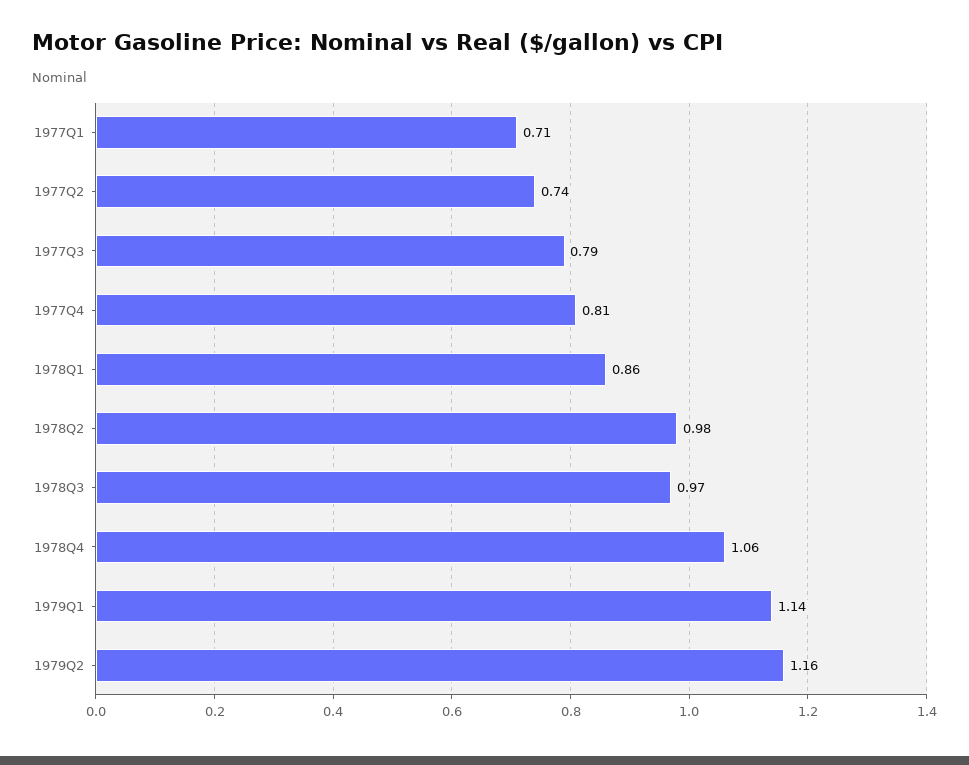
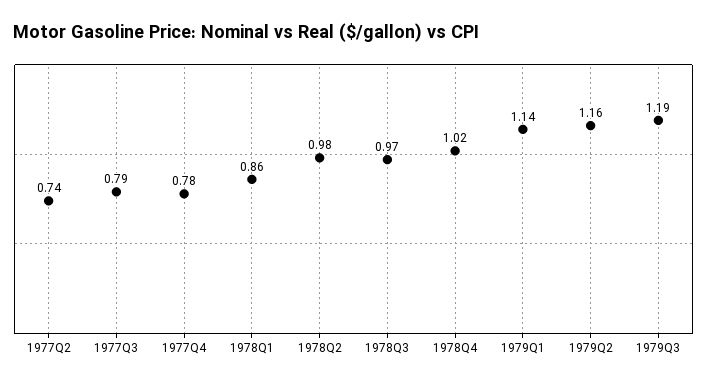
1977Q1: 0.71 -> none
1977Q4: 0.81 -> 0.78
1978Q4: 1.06 -> 1.02
1979Q3: none -> 1.19

